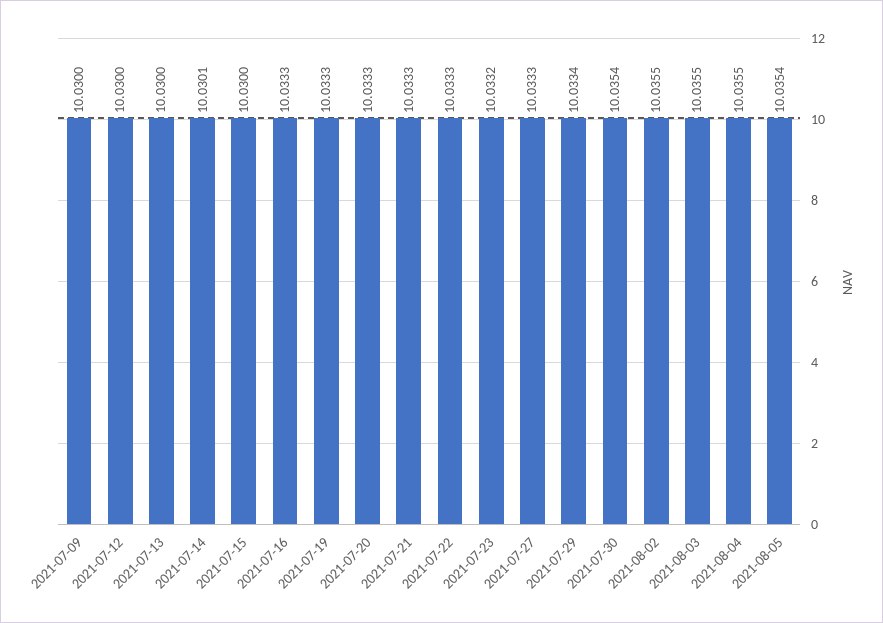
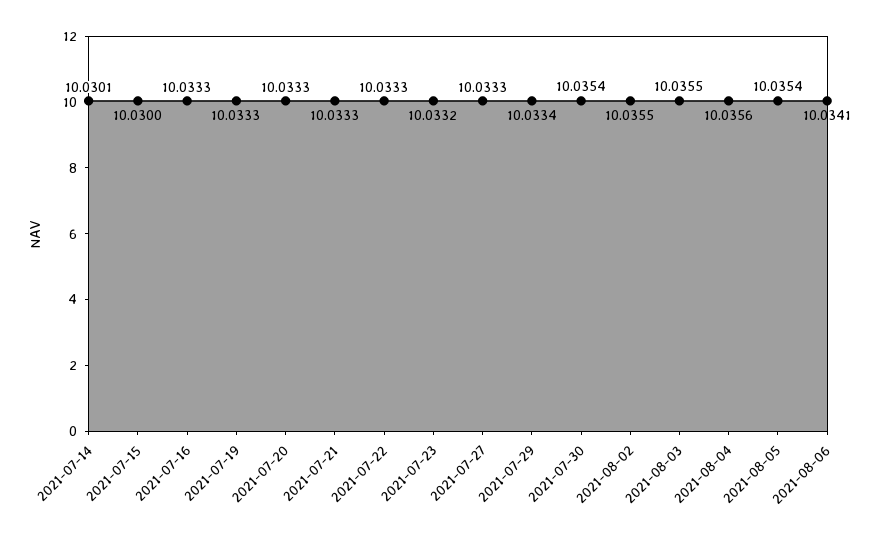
2021-07-09: 10.03 -> none
2021-07-12: 10.03 -> none
2021-07-13: 10.03 -> none
2021-08-04: 10.0355 -> 10.0356
2021-08-06: none -> 10.0341

